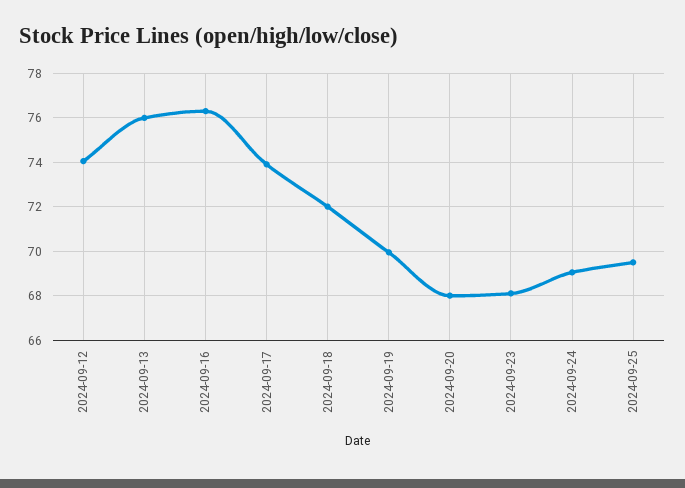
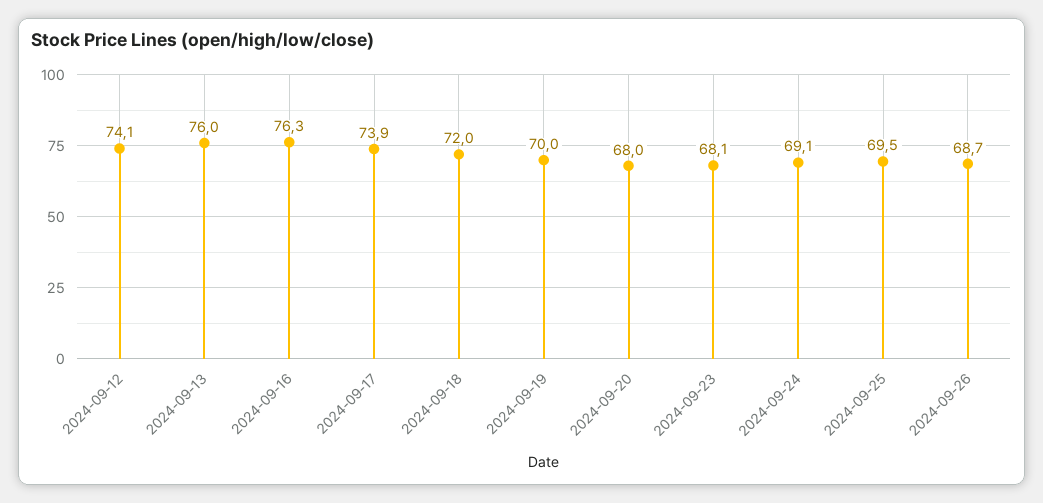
2024-09-26: none -> 68.7

